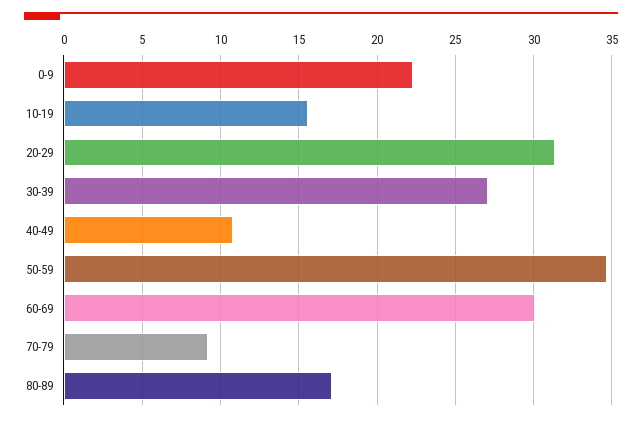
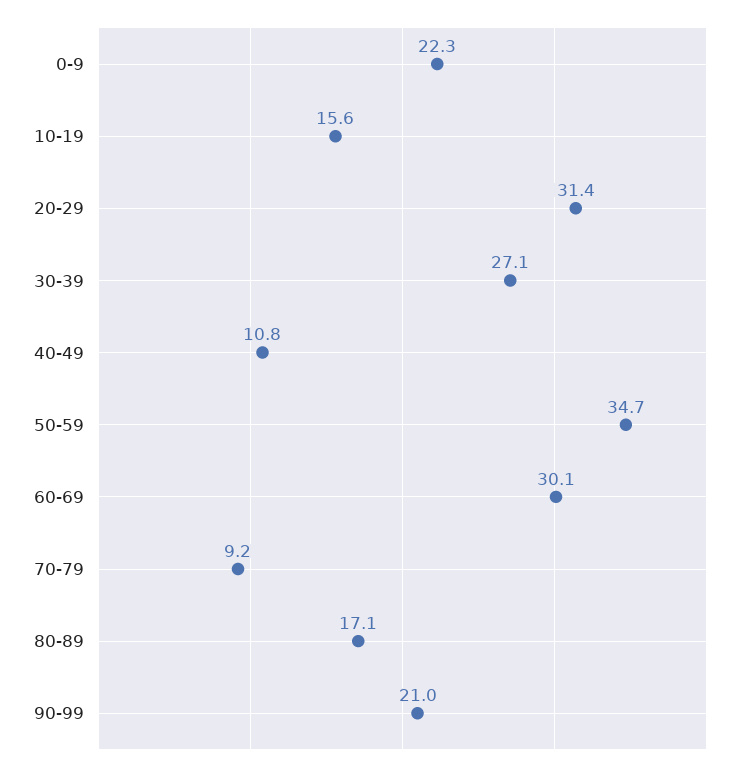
90-99: none -> 21

